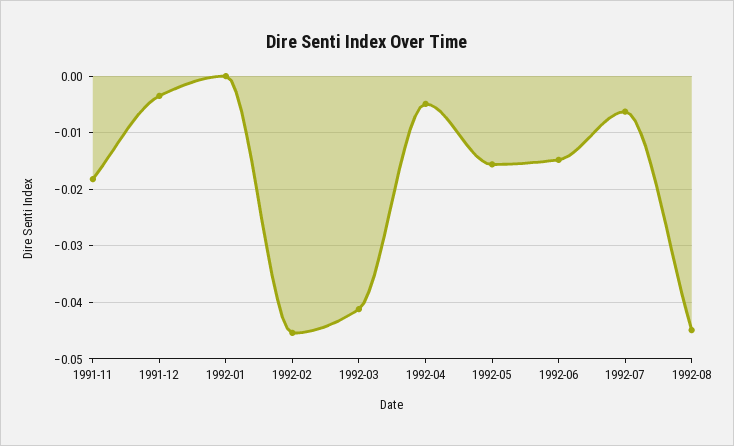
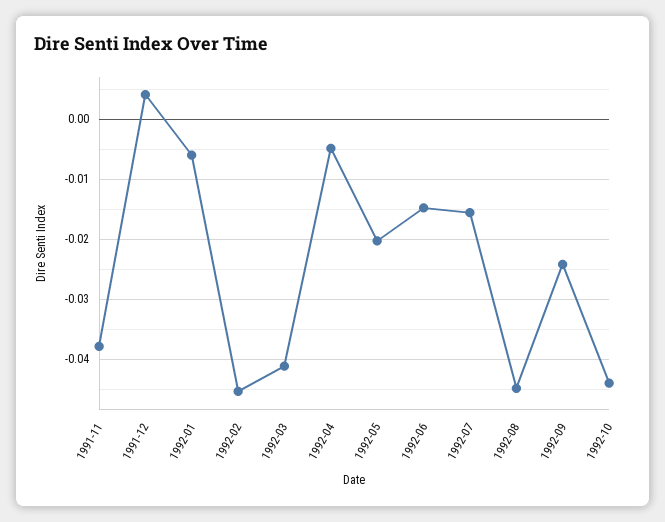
1991-11: -0.018 -> -0.038
1991-12: -0.004 -> 0.004
1992-01: 0 -> -0.006
1992-05: -0.016 -> -0.02
1992-07: -0.006 -> -0.016
1992-09: none -> -0.024
1992-10: none -> -0.044

